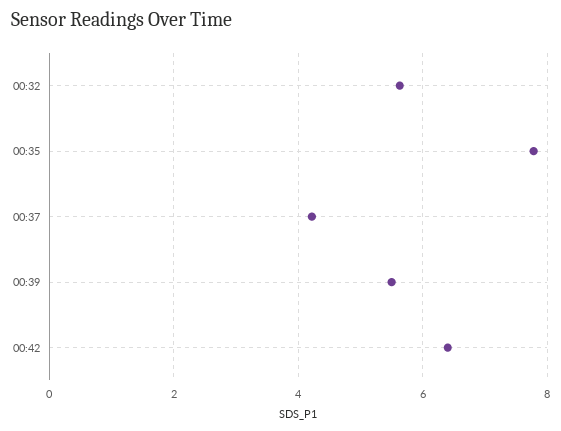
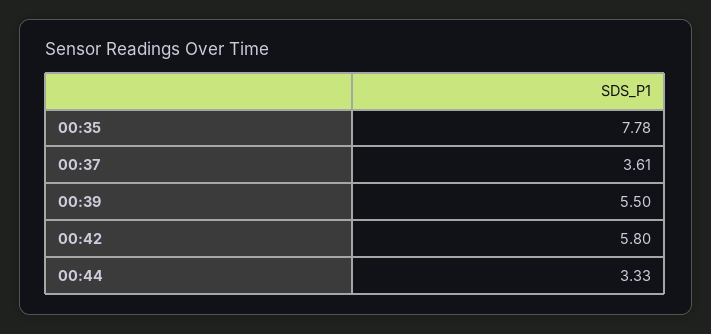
00:32: 5.6 -> none
00:37: 4.2 -> 3.61
00:42: 6.4 -> 5.8
00:44: none -> 3.33

